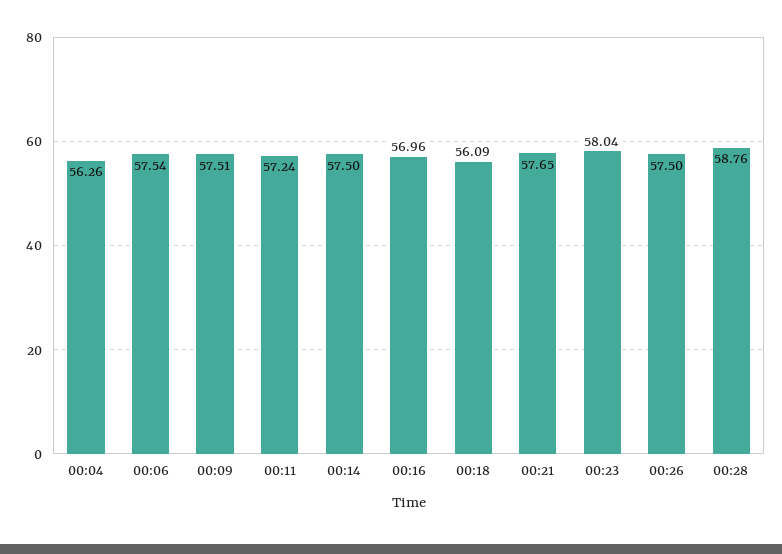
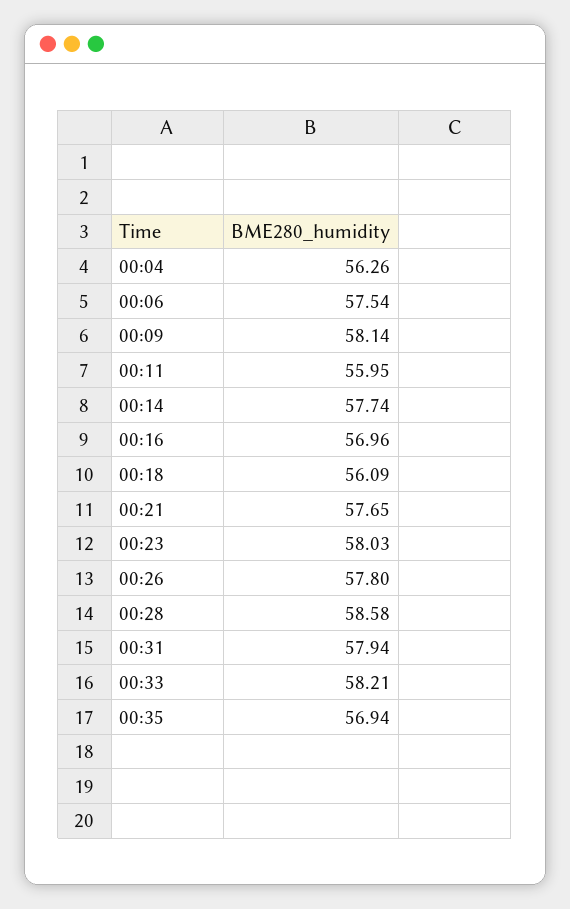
00:09: 57.51 -> 58.14
00:11: 57.24 -> 55.95
00:14: 57.5 -> 57.74
00:23: 58.04 -> 58.03
00:26: 57.5 -> 57.8
00:28: 58.76 -> 58.58
00:31: none -> 57.94
00:33: none -> 58.21
00:35: none -> 56.94

